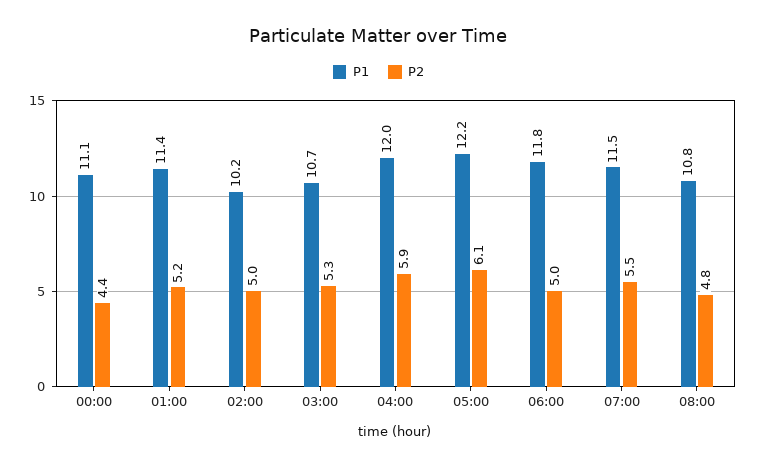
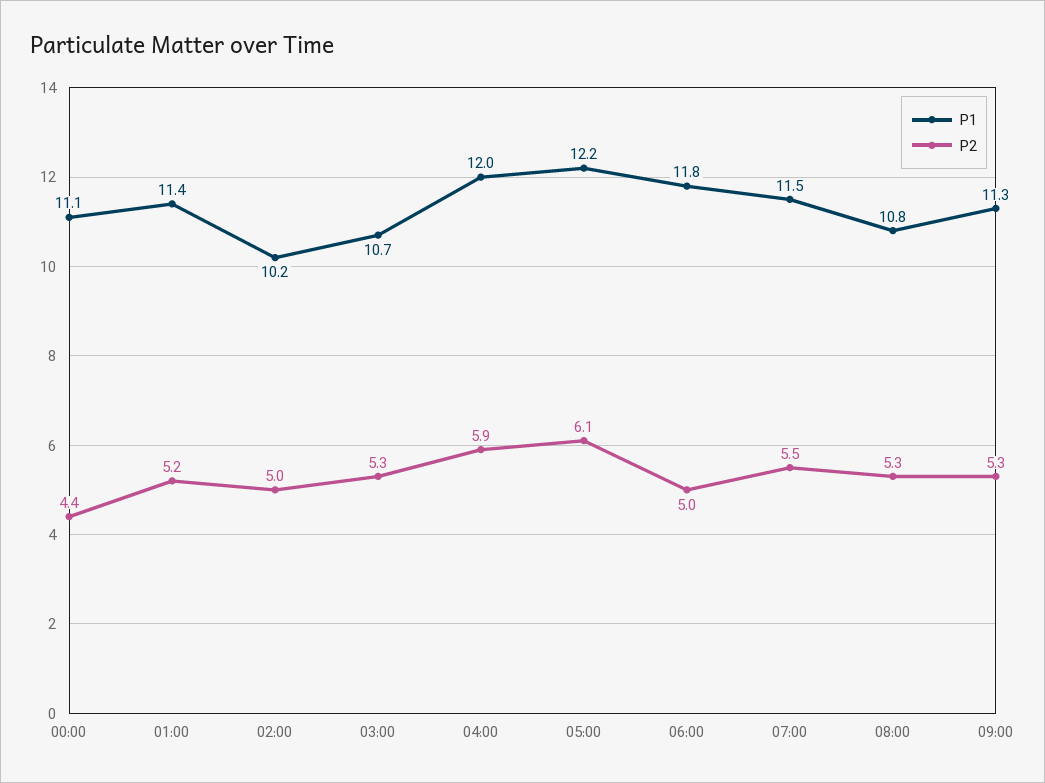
P2, 08:00: 4.8 -> 5.3
P1, 09:00: none -> 11.3
P2, 09:00: none -> 5.3

